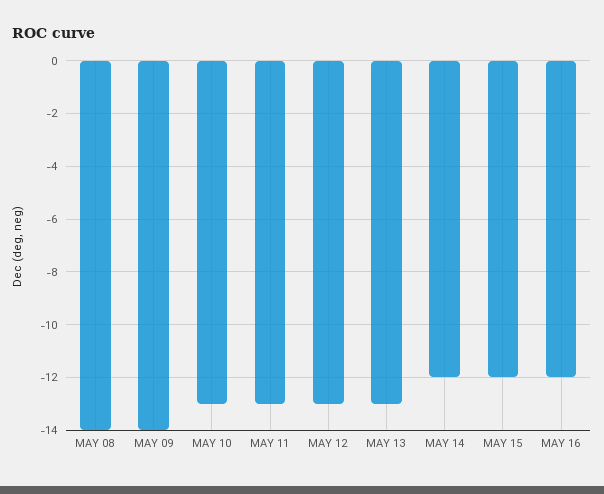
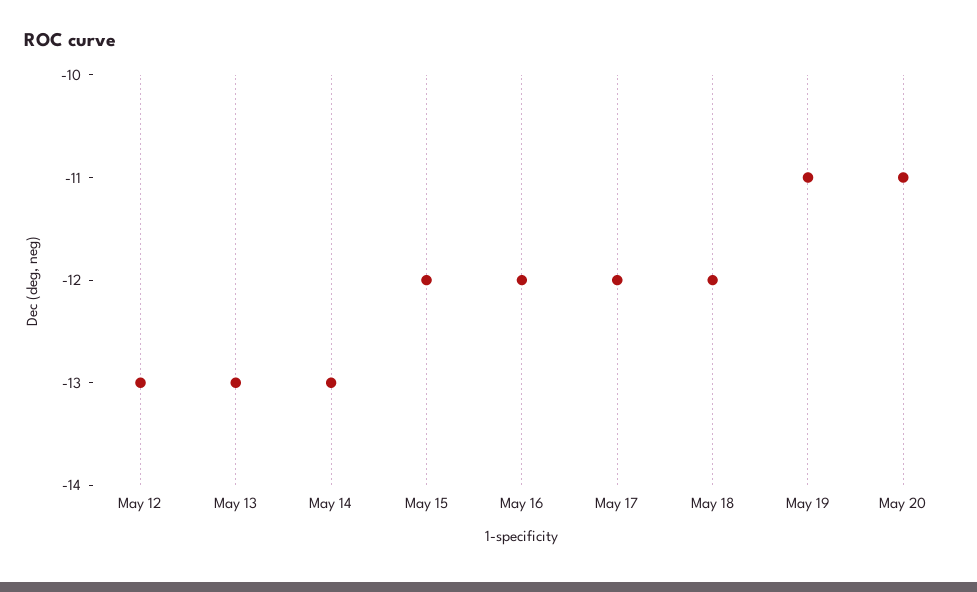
MAY 08: -14 -> none
MAY 09: -14 -> none
MAY 10: -13 -> none
MAY 11: -13 -> none
MAY 14: -12 -> -13
May 17: none -> -12
May 18: none -> -12
May 19: none -> -11
May 20: none -> -11

